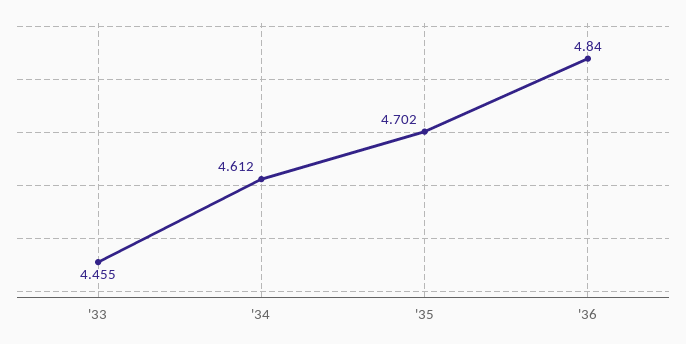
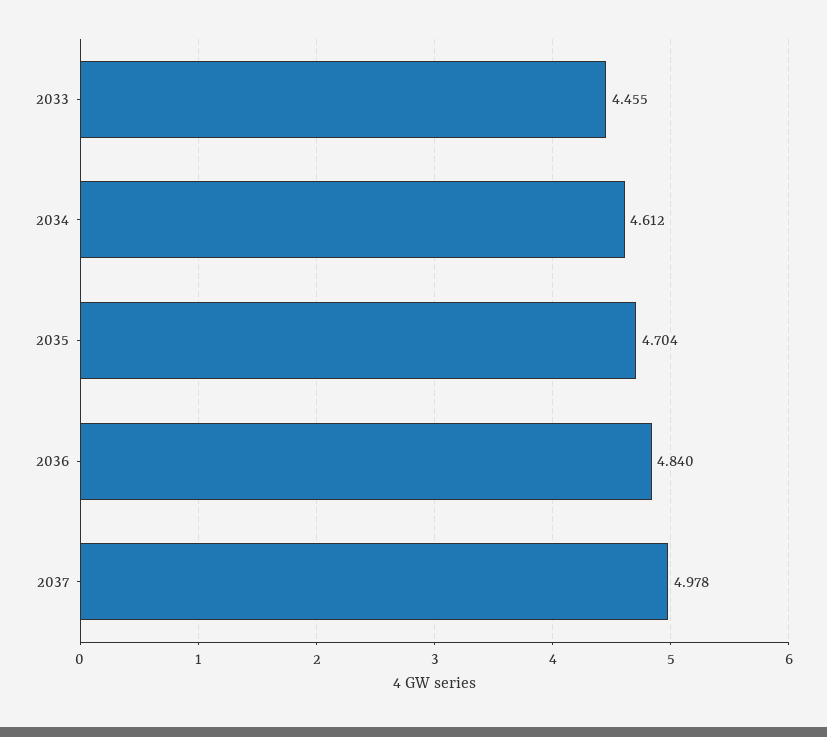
'35: 4.702 -> 4.704
2037: none -> 4.978

